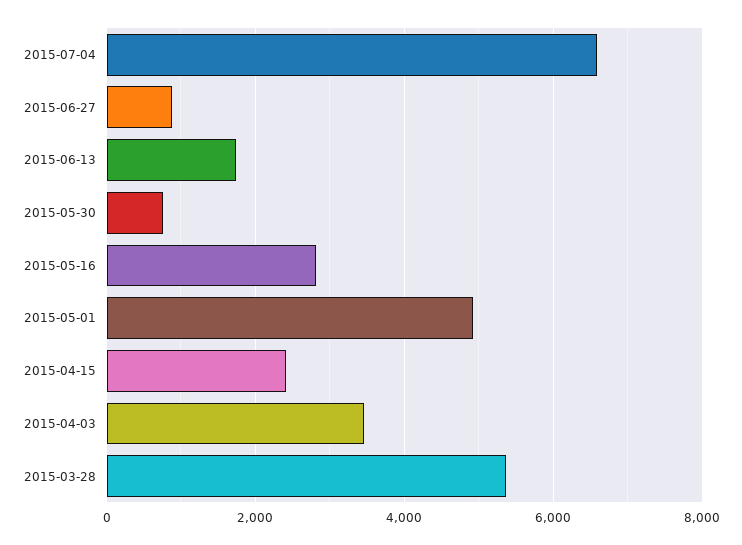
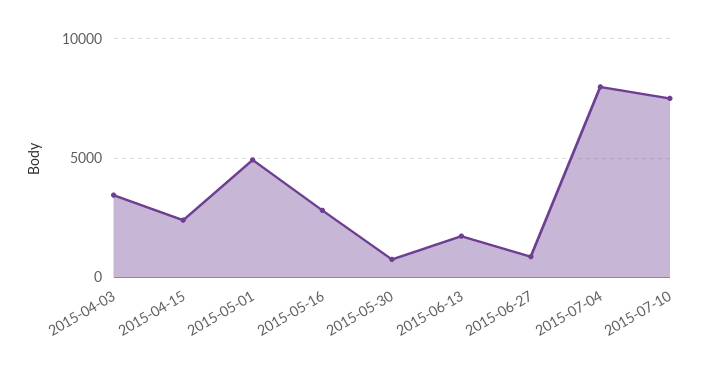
2015-07-04: 6600 -> 8000
2015-03-28: 5400 -> none
2015-07-10: none -> 7500

